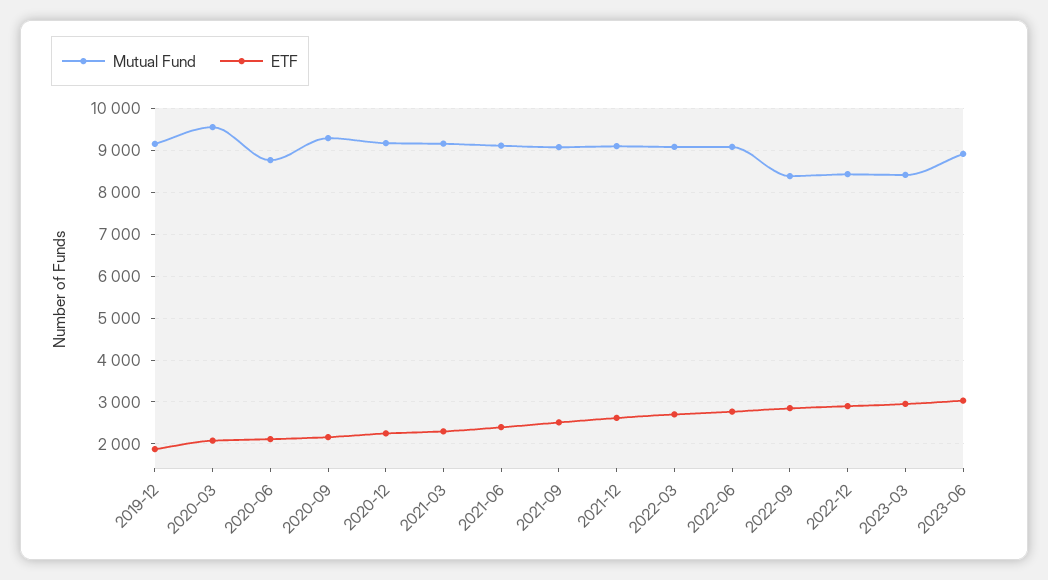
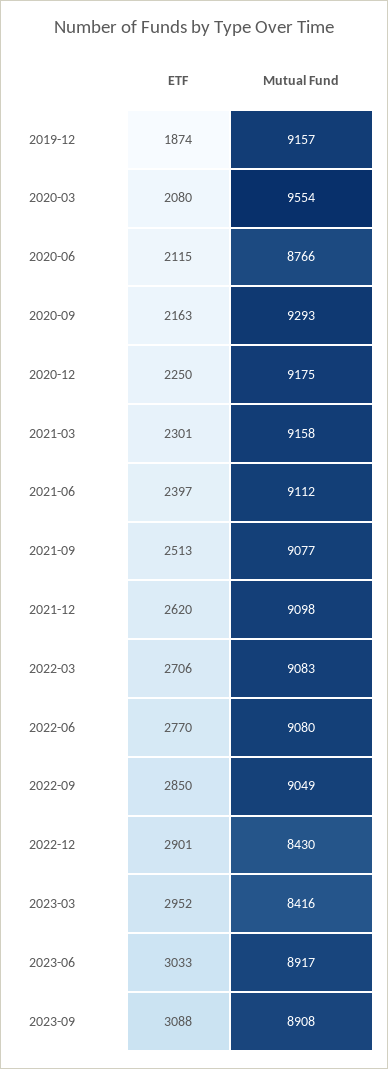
Mutual Fund, 2022-09: 8400 -> 9049
ETF, 2023-09: none -> 3088
Mutual Fund, 2023-09: none -> 8908

